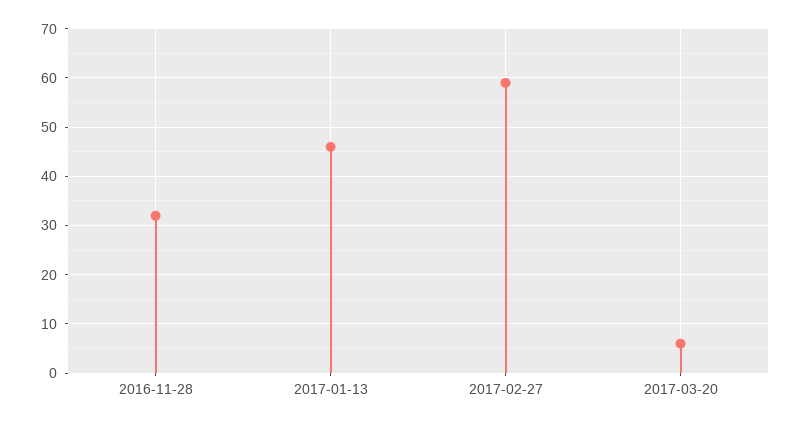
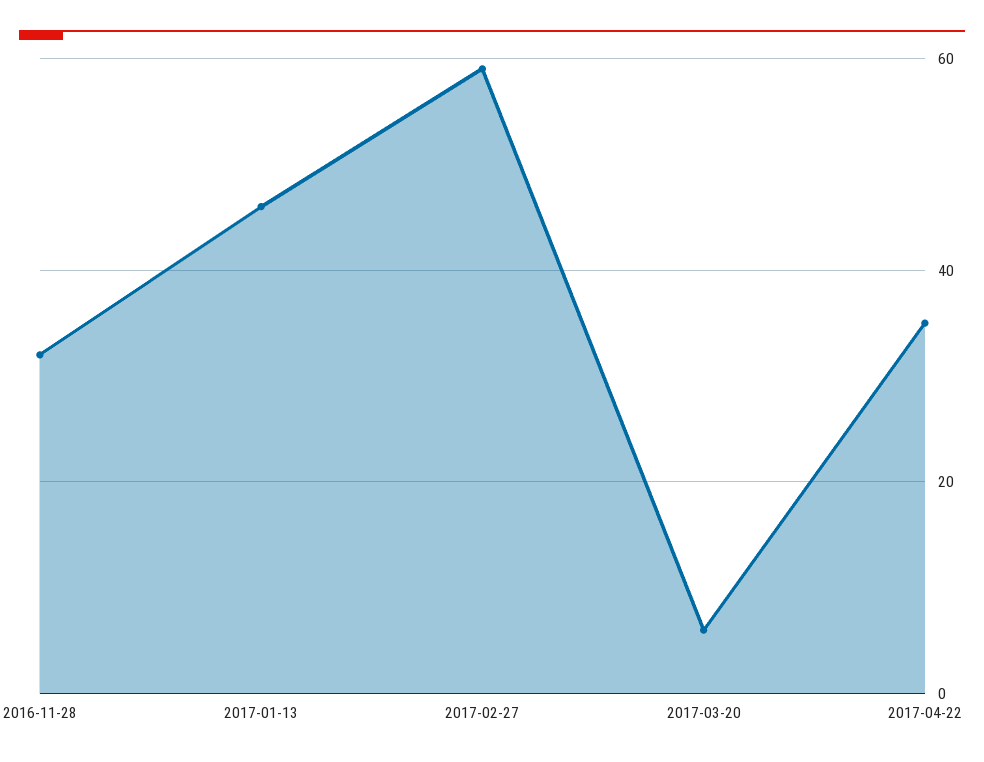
2017-04-22: none -> 35

